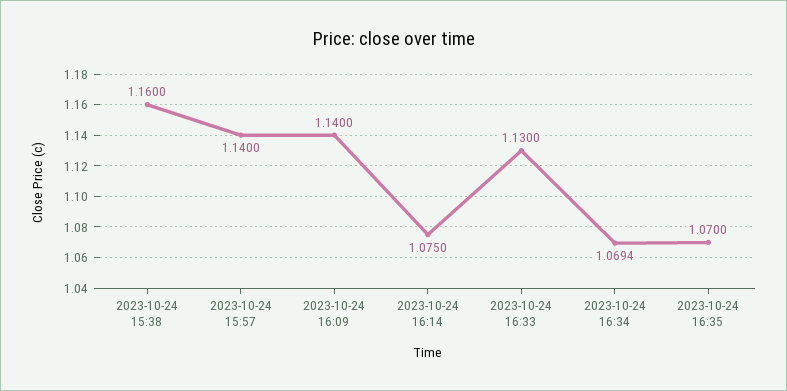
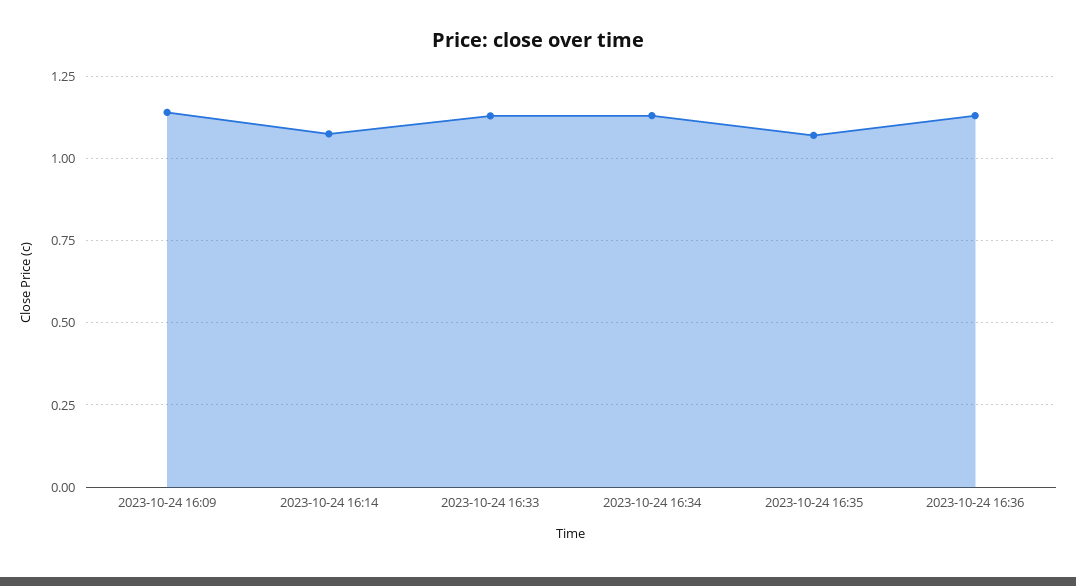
2023-10-24 15:38: 1.16 -> none
2023-10-24 15:57: 1.14 -> none
2023-10-24 16:34: 1.0694 -> 1.125
2023-10-24 16:36: none -> 1.125

